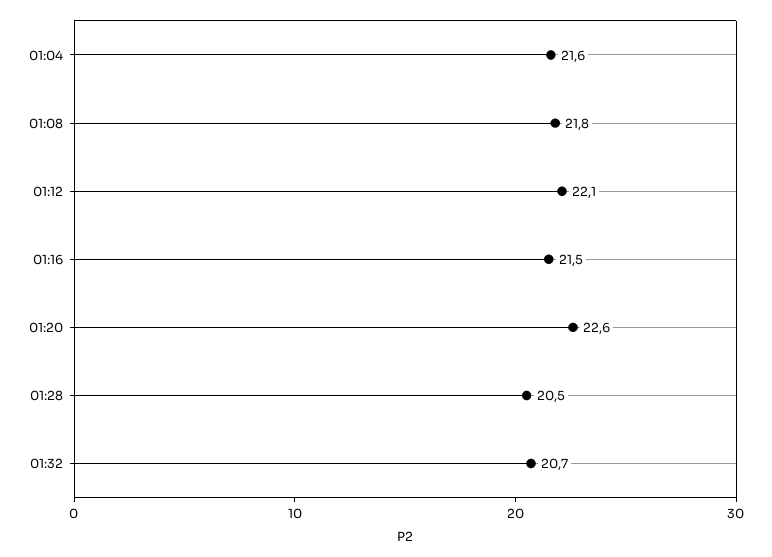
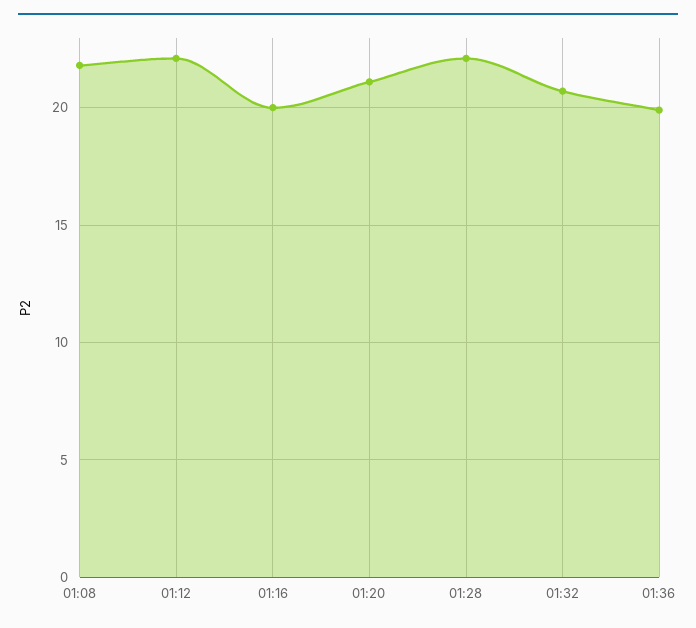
01:04: 21.6 -> none
01:16: 21.5 -> 20
01:20: 22.6 -> 21
01:28: 20.5 -> 22
01:36: none -> 20

